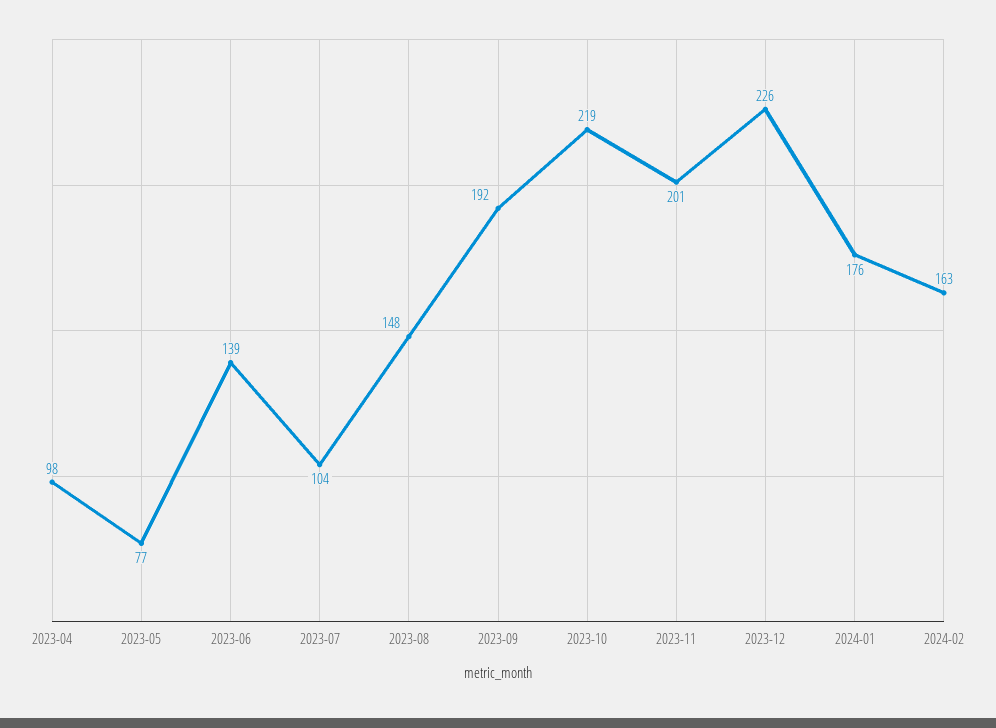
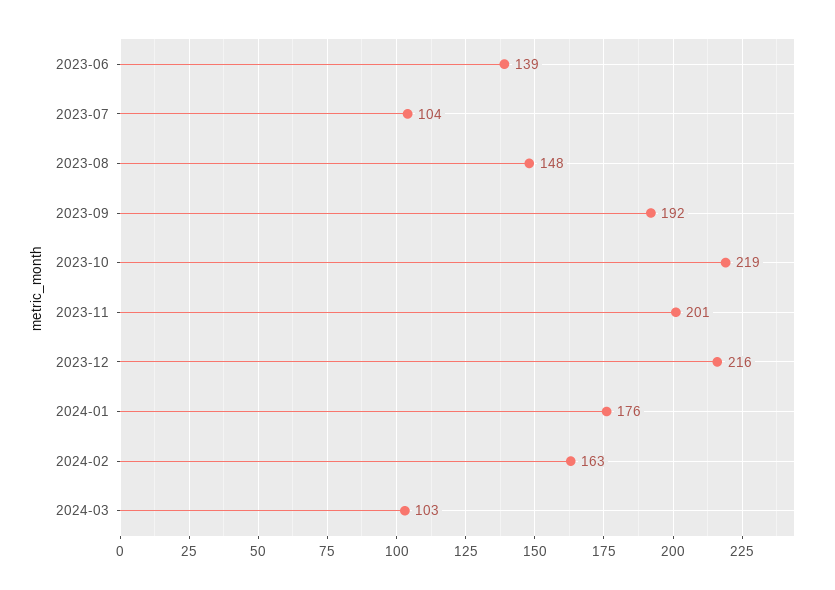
2023-04: 98 -> none
2023-05: 77 -> none
2023-12: 226 -> 216
2024-03: none -> 103

